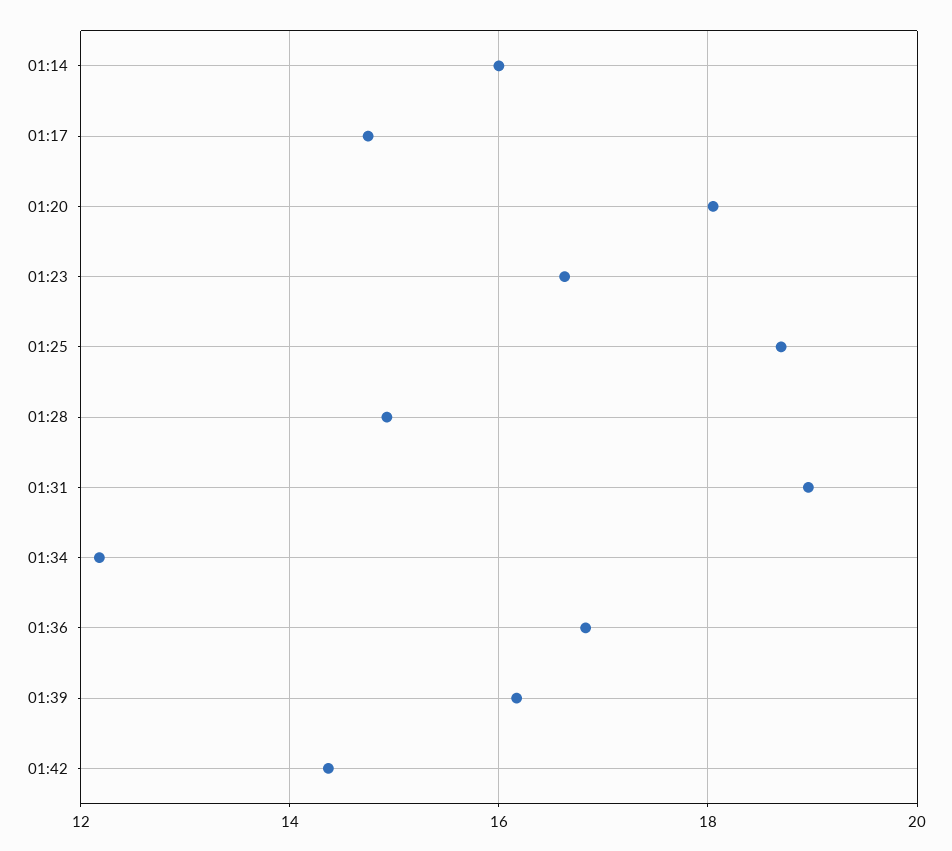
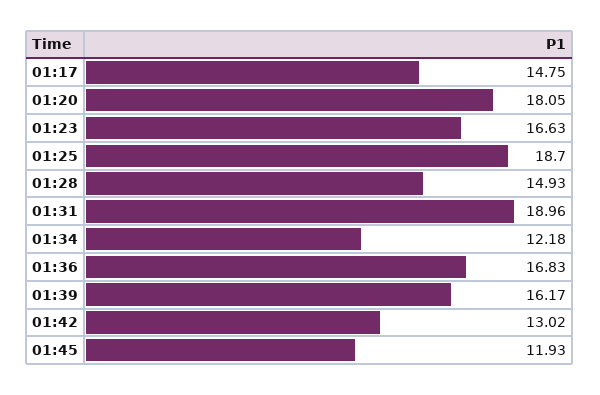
01:14: 16 -> none
01:42: 14.4 -> 13.02
01:45: none -> 11.93

